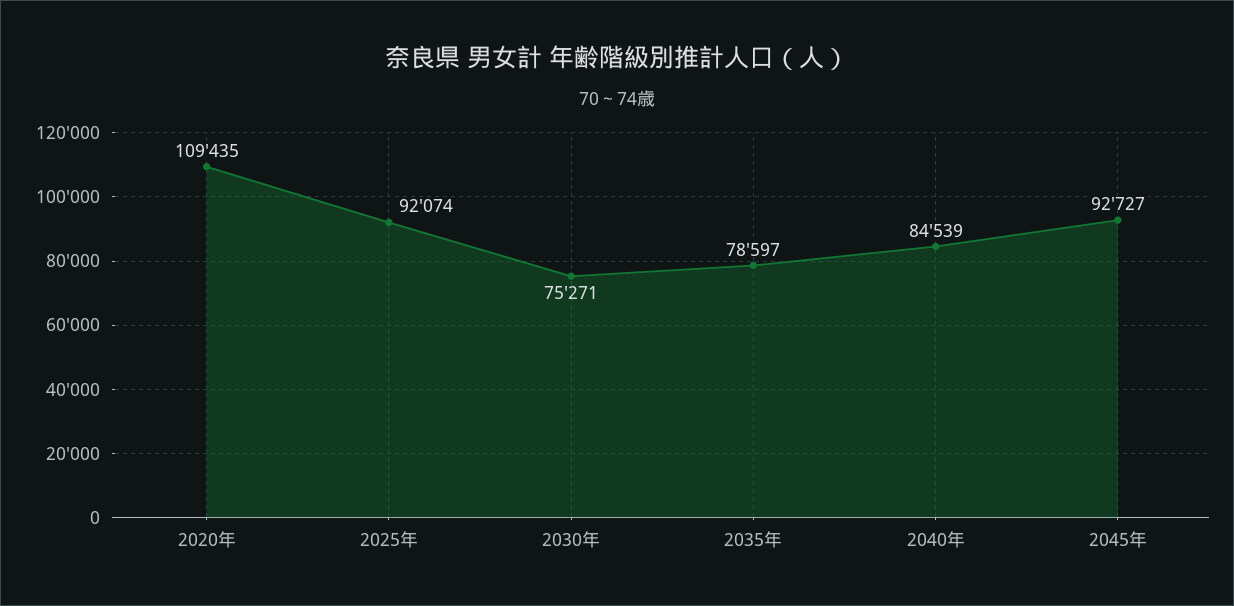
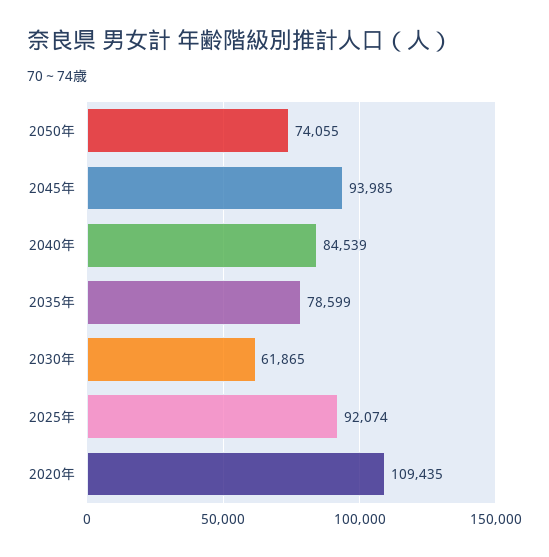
2030年: 75271 -> 61865
2035年: 78597 -> 78599
2045年: 92727 -> 93985
2050年: none -> 74055

